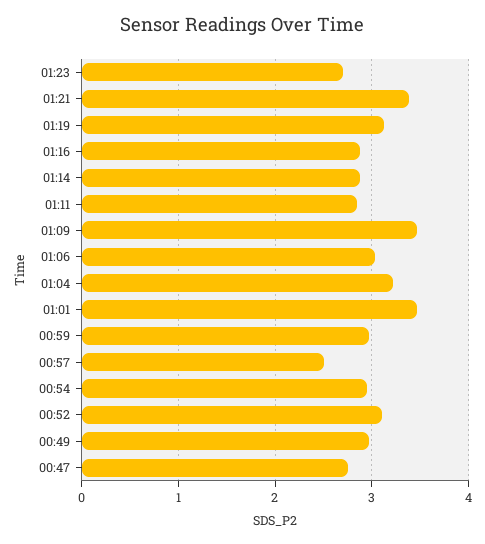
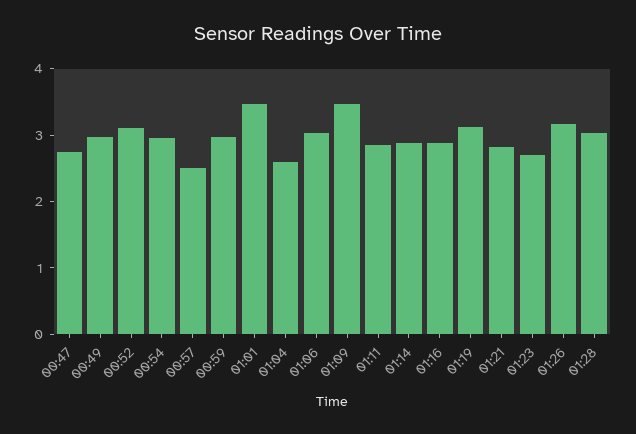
01:21: 3.4 -> 2.8
01:04: 3.2 -> 2.6
01:26: none -> 3.2
01:28: none -> 3

